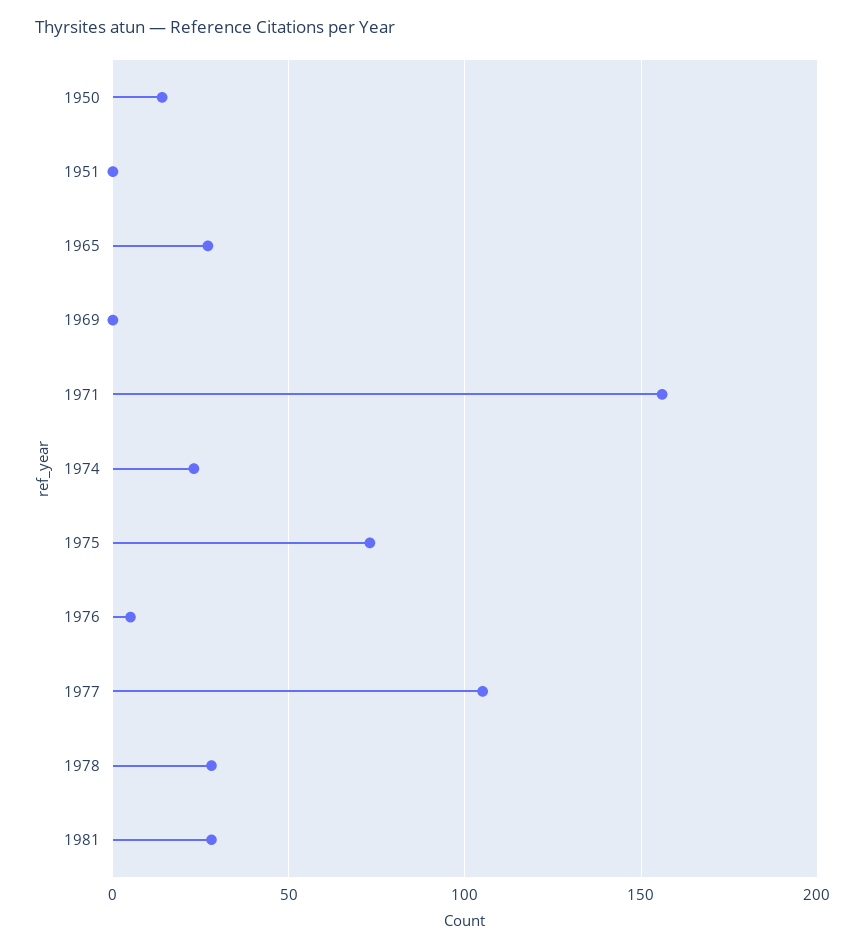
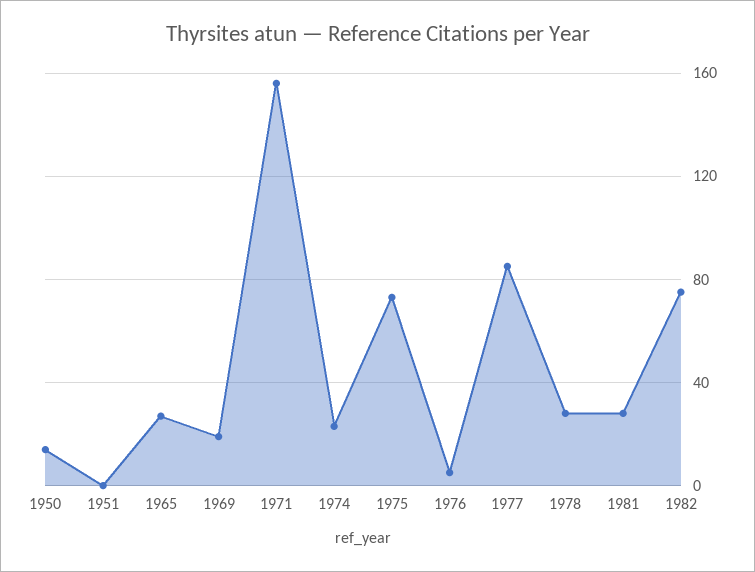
1969: 0 -> 20
1977: 105 -> 85
1982: none -> 75

